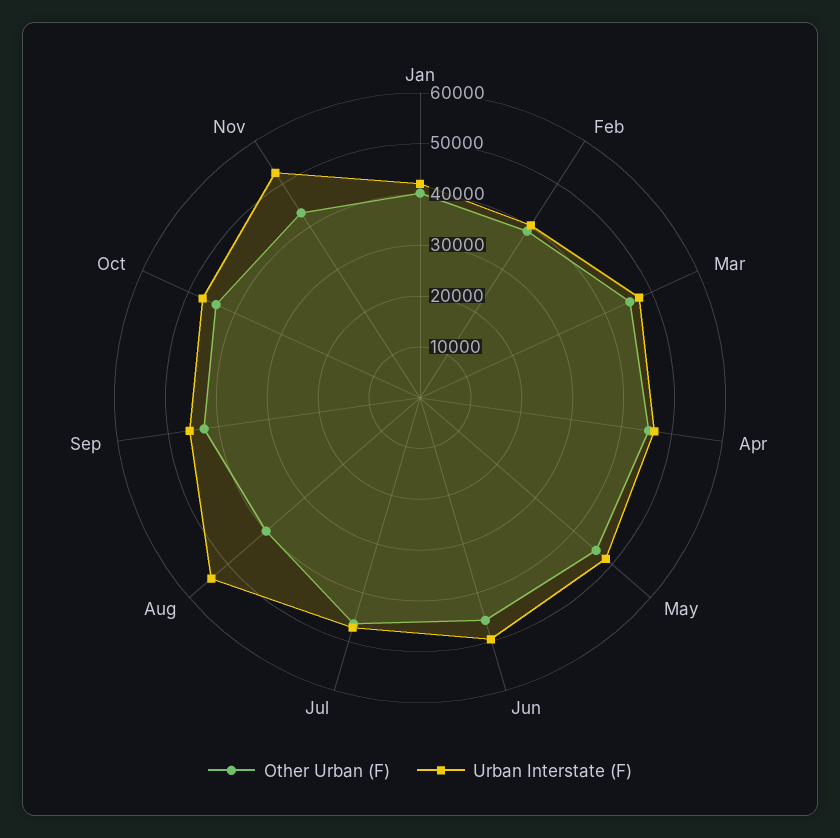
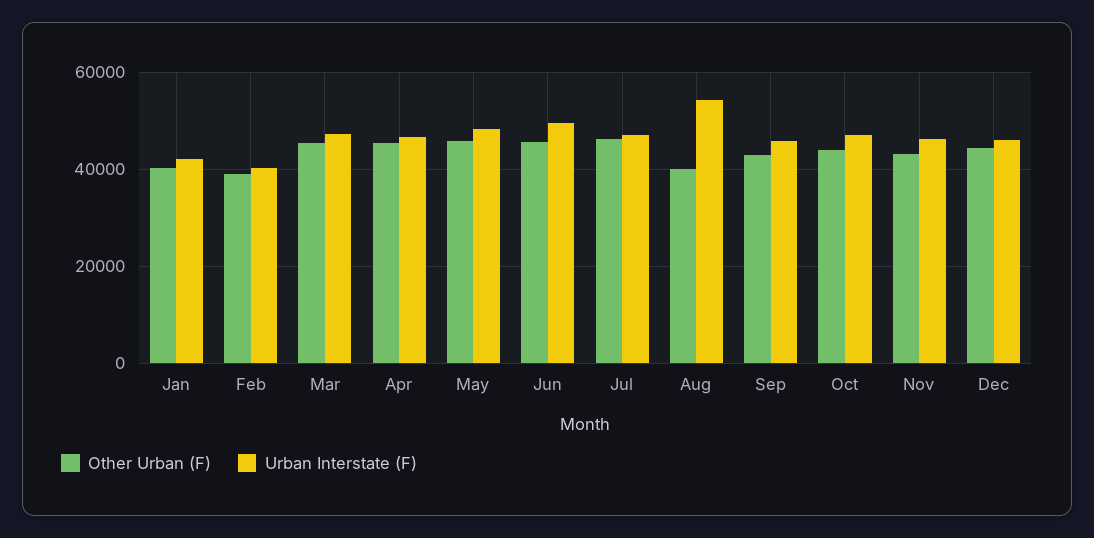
Urban Interstate (F), Nov: 52000 -> 46000
Other Urban (F), Dec: none -> 44000
Urban Interstate (F), Dec: none -> 46000

